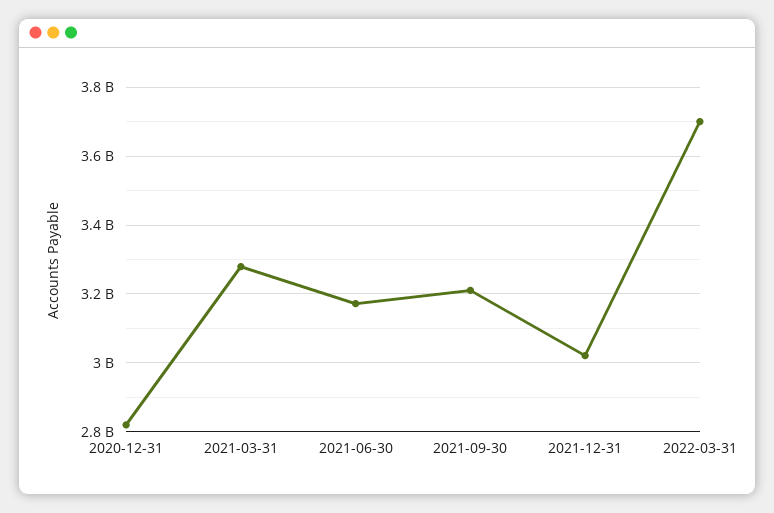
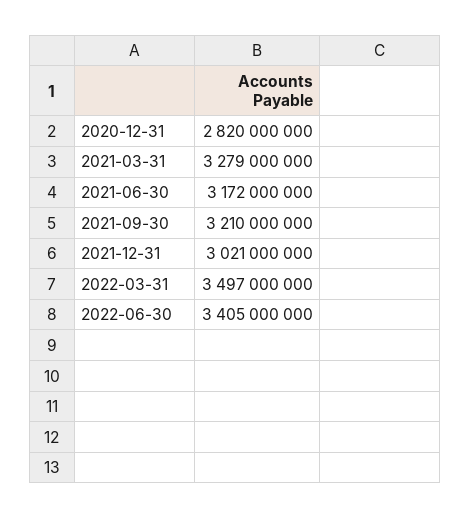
2022-03-31: 3700000000 -> 3497000000
2022-06-30: none -> 3405000000

